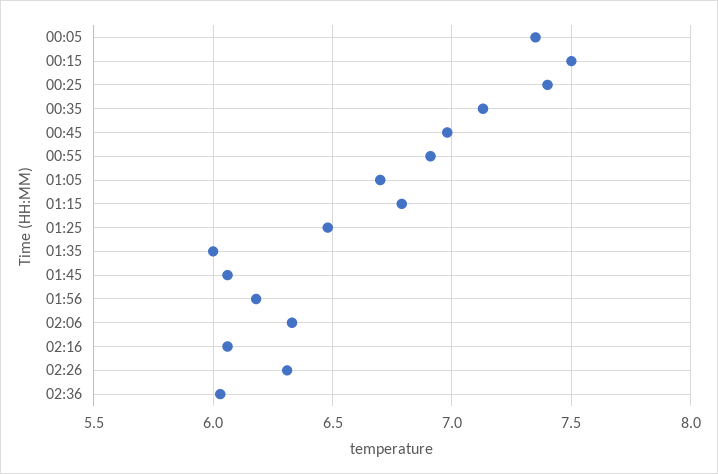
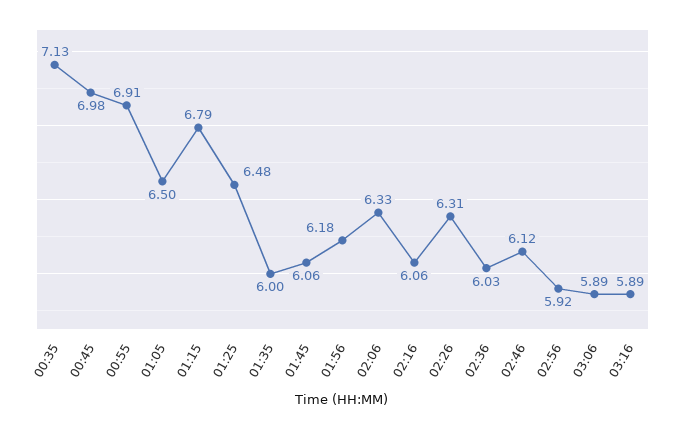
00:05: 7.35 -> none
00:15: 7.5 -> none
00:25: 7.4 -> none
01:05: 6.7 -> 6.5
02:46: none -> 6.12
02:56: none -> 5.92
03:06: none -> 5.89
03:16: none -> 5.89

